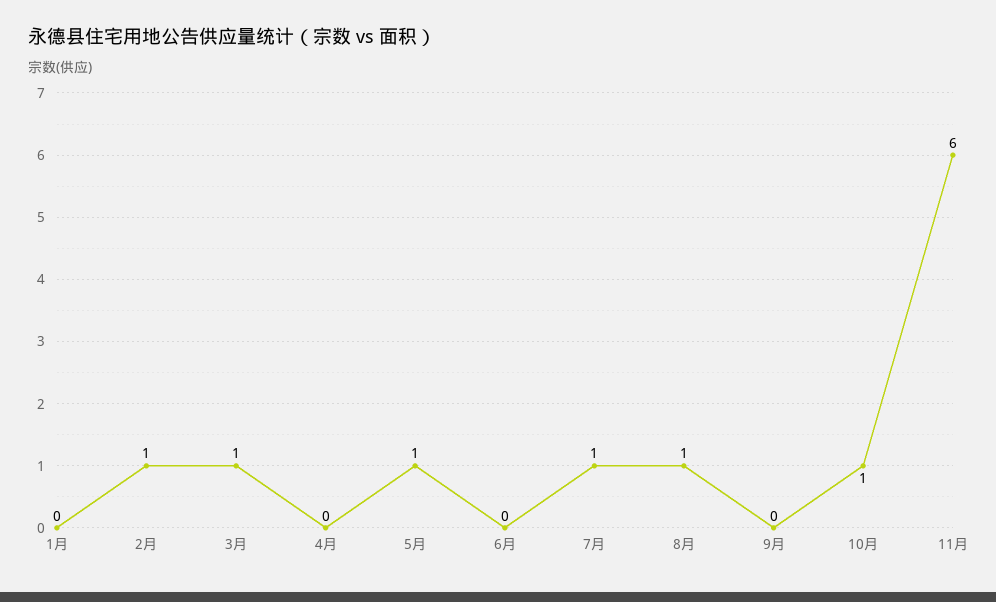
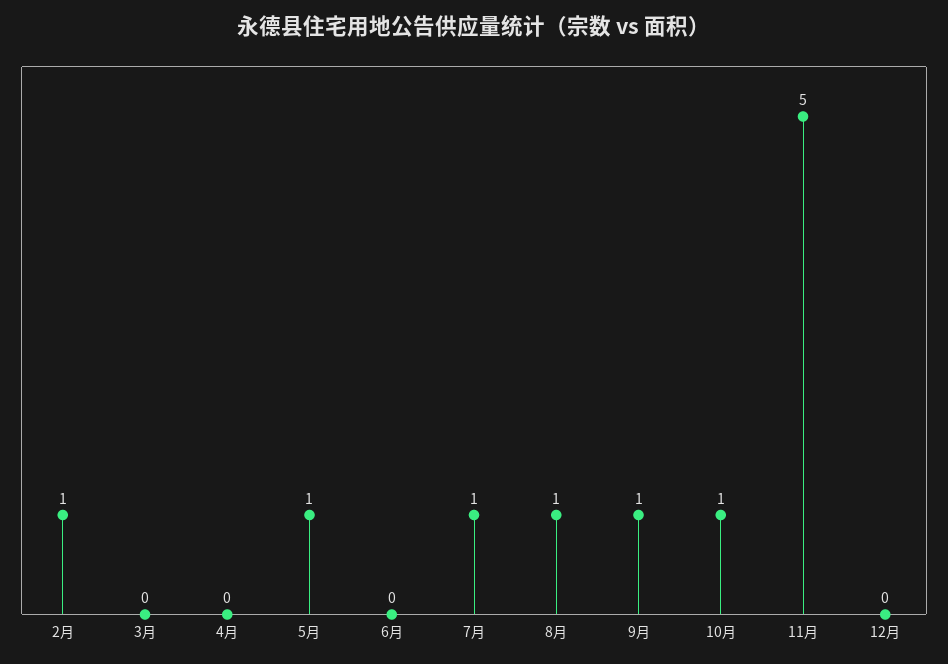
1月: 0 -> none
3月: 1 -> 0
9月: 0 -> 1
11月: 6 -> 5
12月: none -> 0

